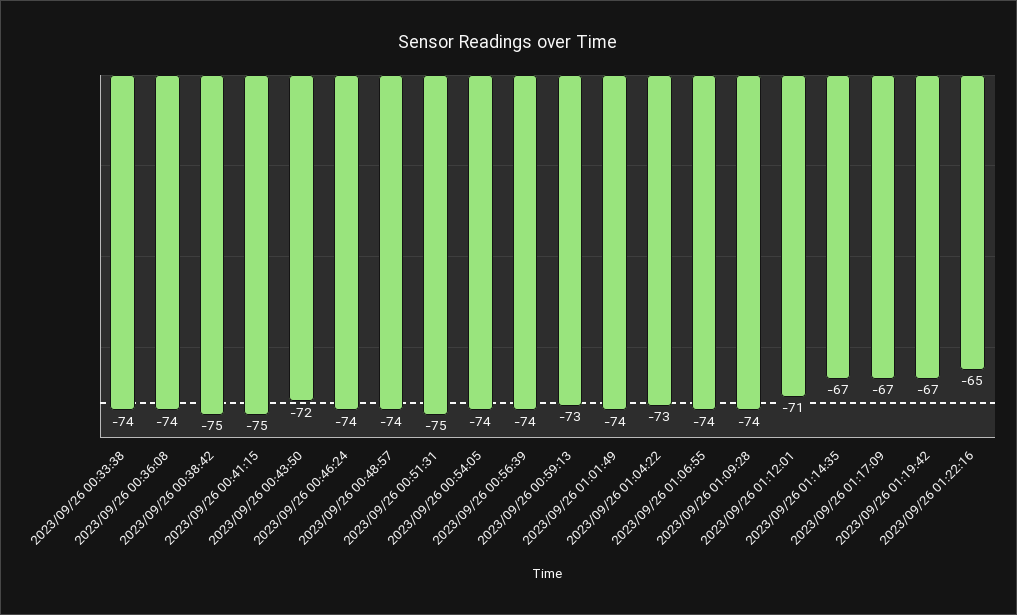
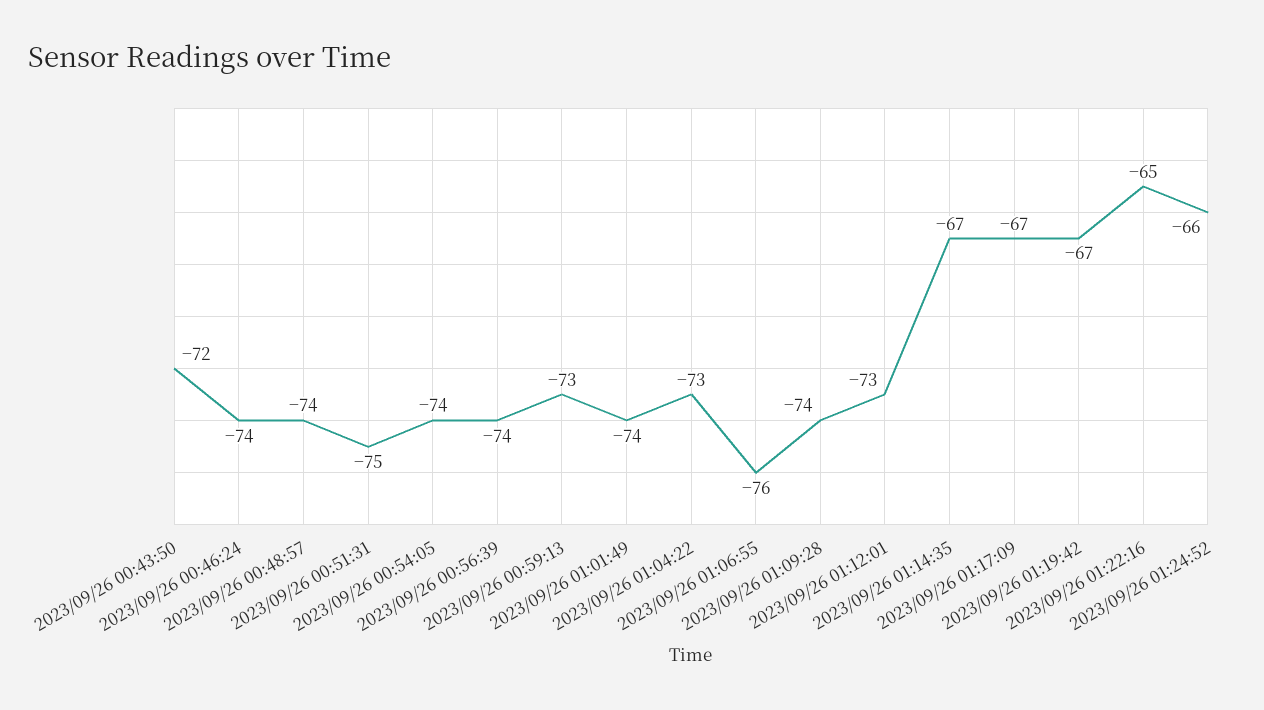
2023/09/26 00:33:38: -74 -> none
2023/09/26 00:36:08: -74 -> none
2023/09/26 00:38:42: -75 -> none
2023/09/26 00:41:15: -75 -> none
2023/09/26 01:06:55: -74 -> -76
2023/09/26 01:12:01: -71 -> -73
2023/09/26 01:24:52: none -> -66

